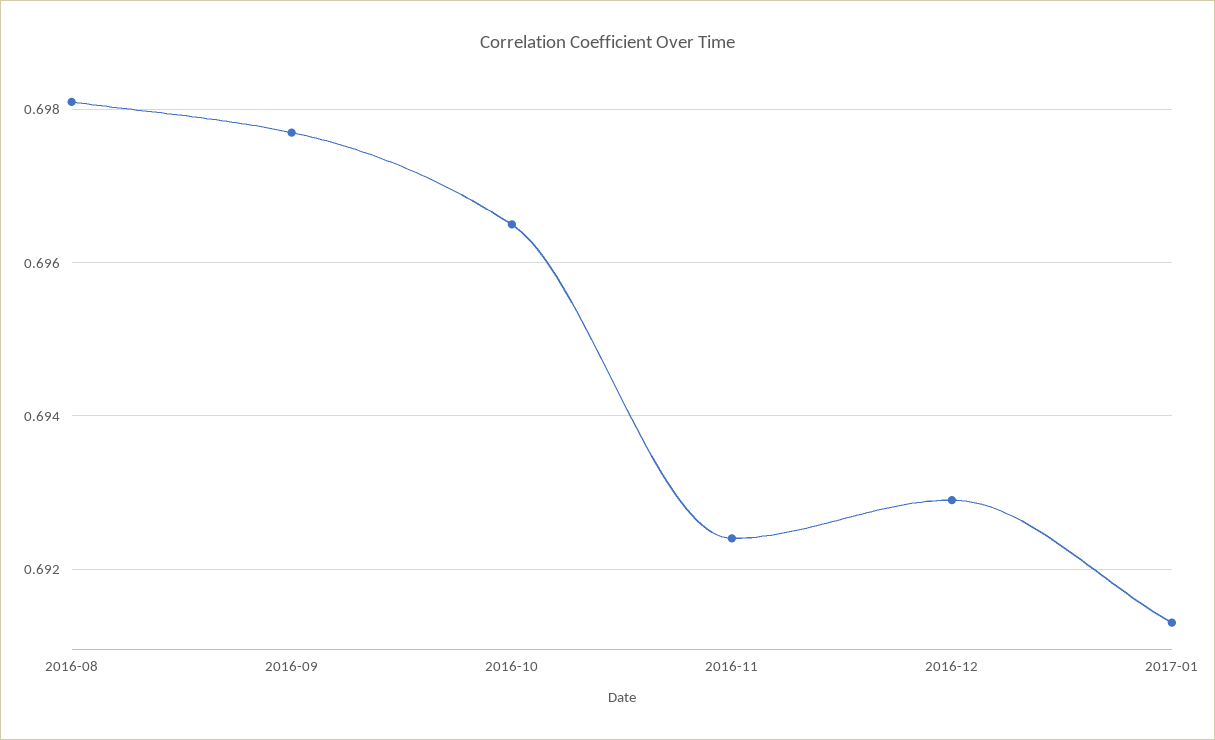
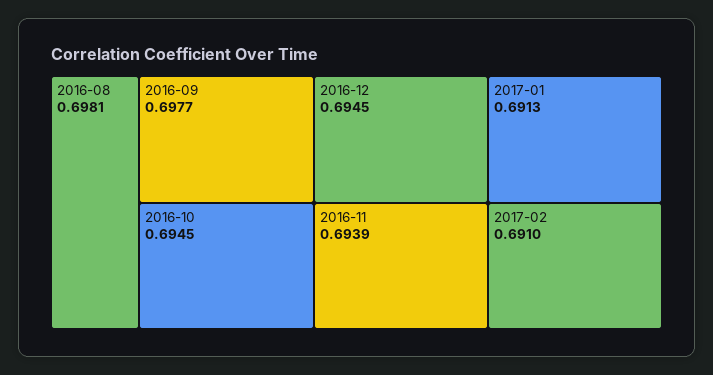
2016-10: 0.6965 -> 0.6945
2016-11: 0.6925 -> 0.6939
2016-12: 0.693 -> 0.6945
2017-02: none -> 0.691

